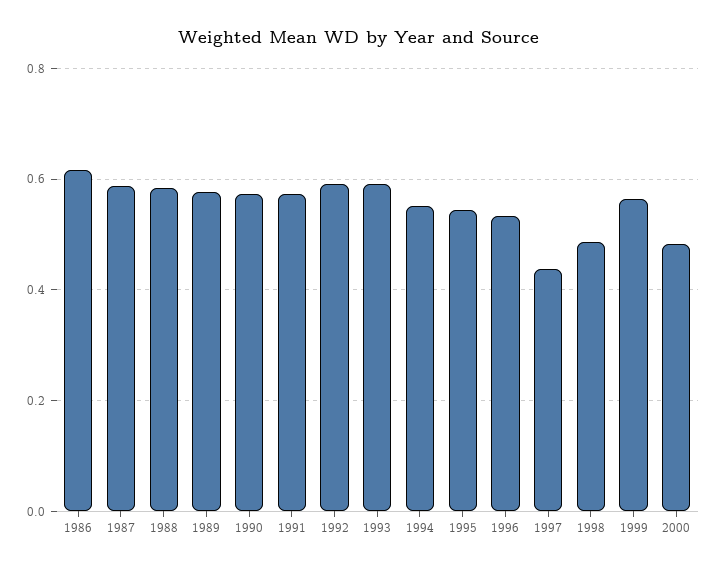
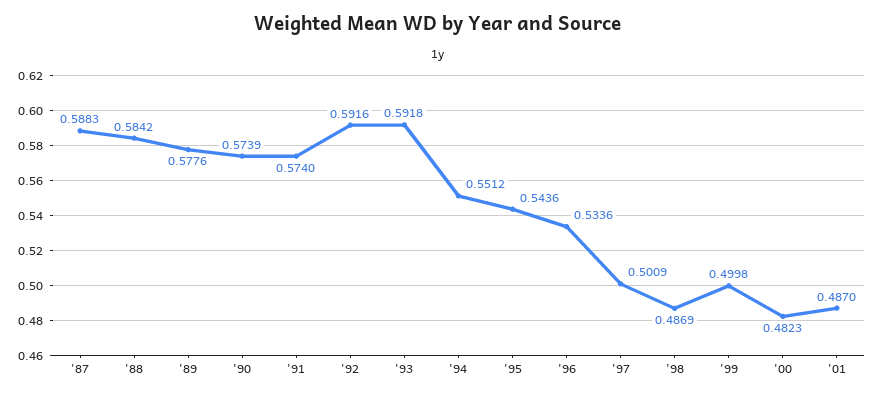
1986: 0.62 -> none
1997: 0.44 -> 0.5009
1999: 0.56 -> 0.4998
'01: none -> 0.487

